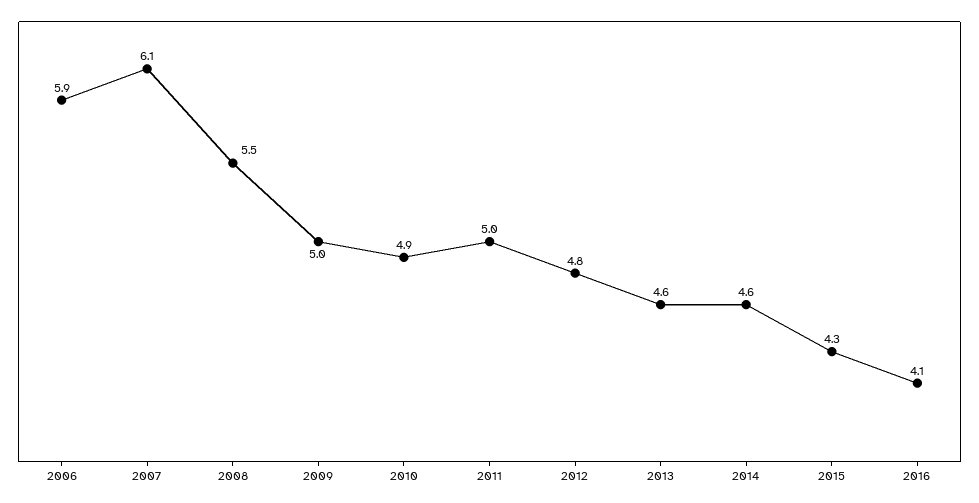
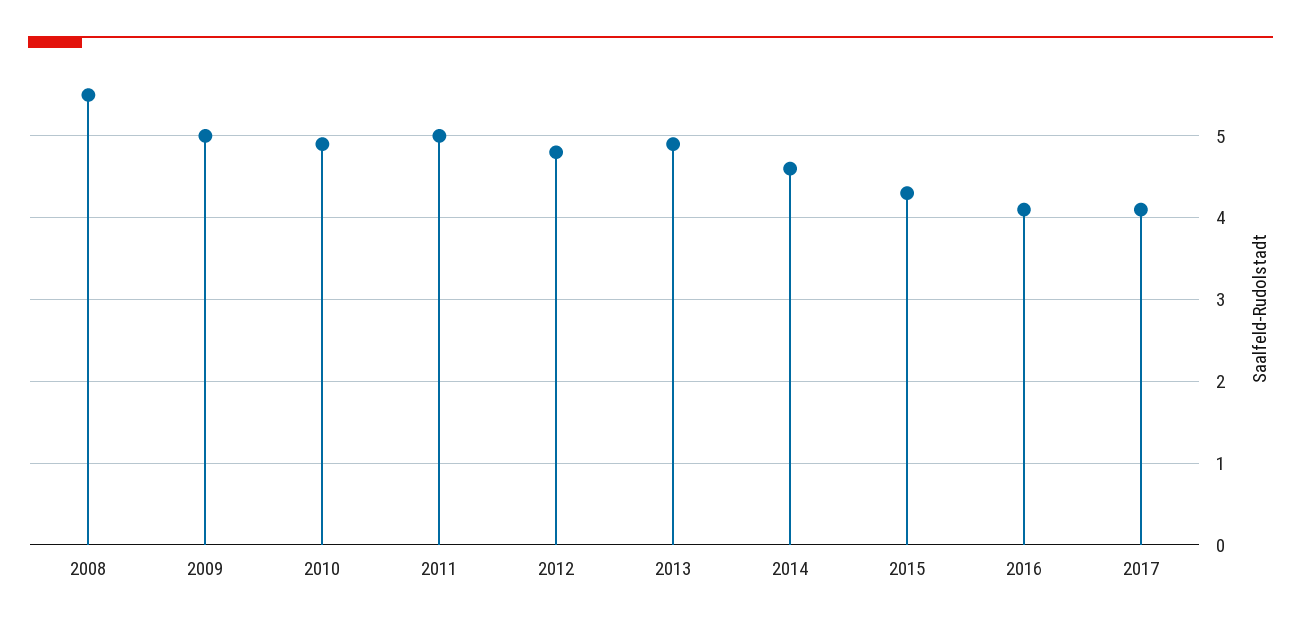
2006: 5.9 -> none
2007: 6.1 -> none
2013: 4.6 -> 4.9
2017: none -> 4.1

